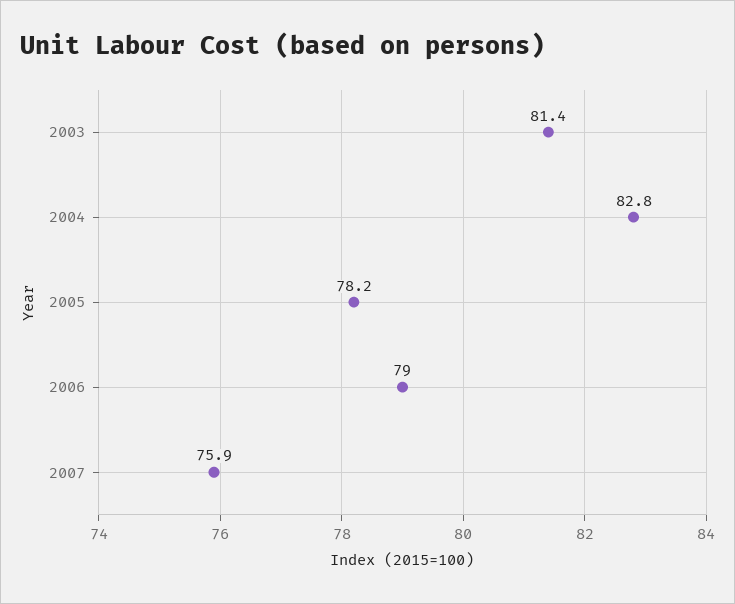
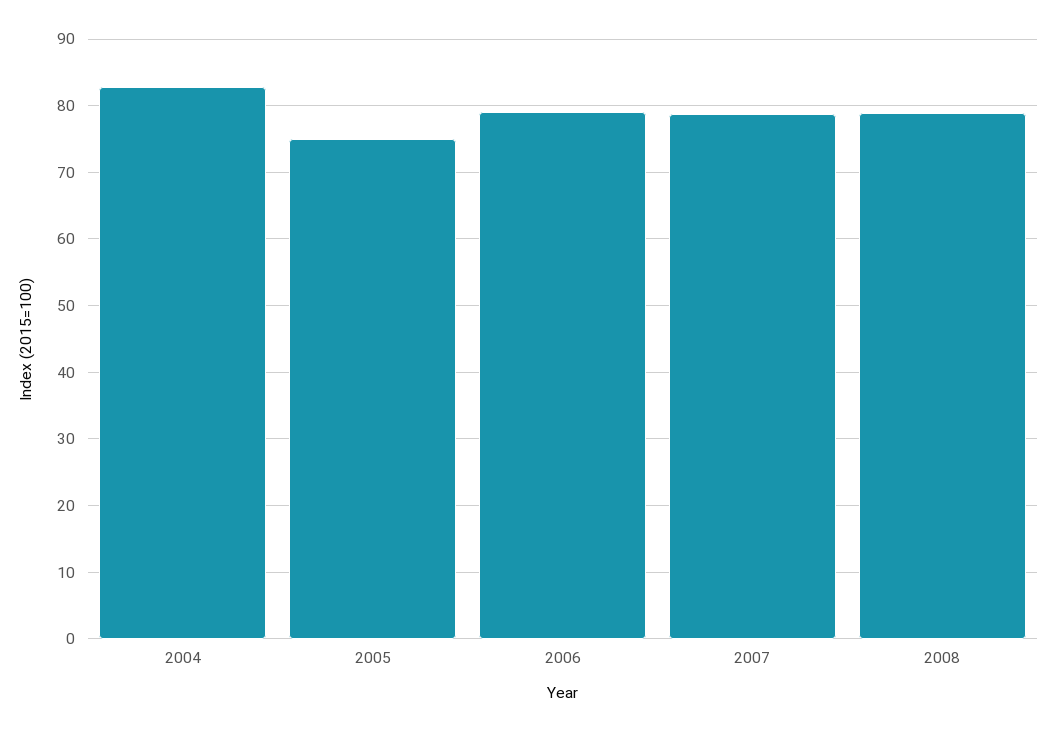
2003: 81.4 -> none
2005: 78.2 -> 75
2007: 75.9 -> 79
2008: none -> 79

